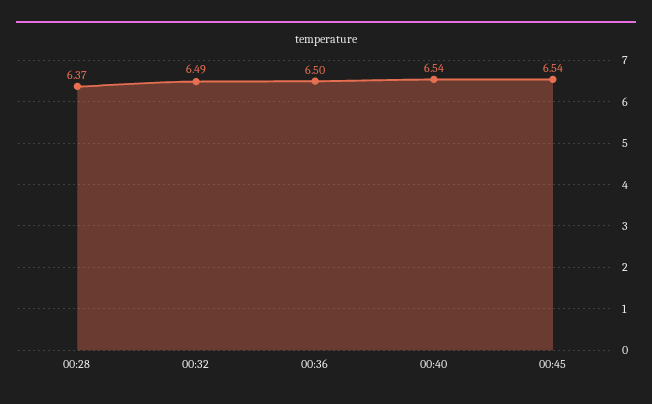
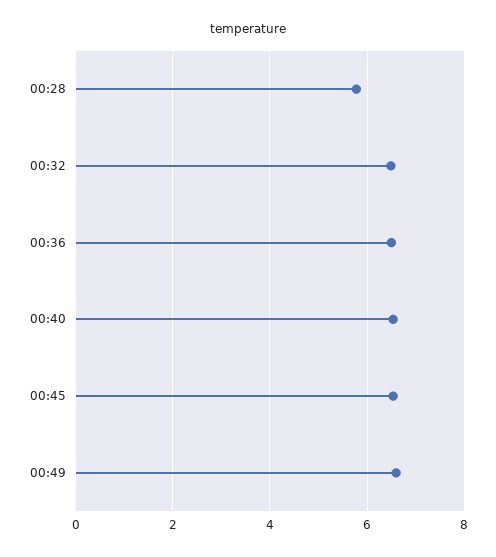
00:28: 6.37 -> 5.8
00:49: none -> 6.6

